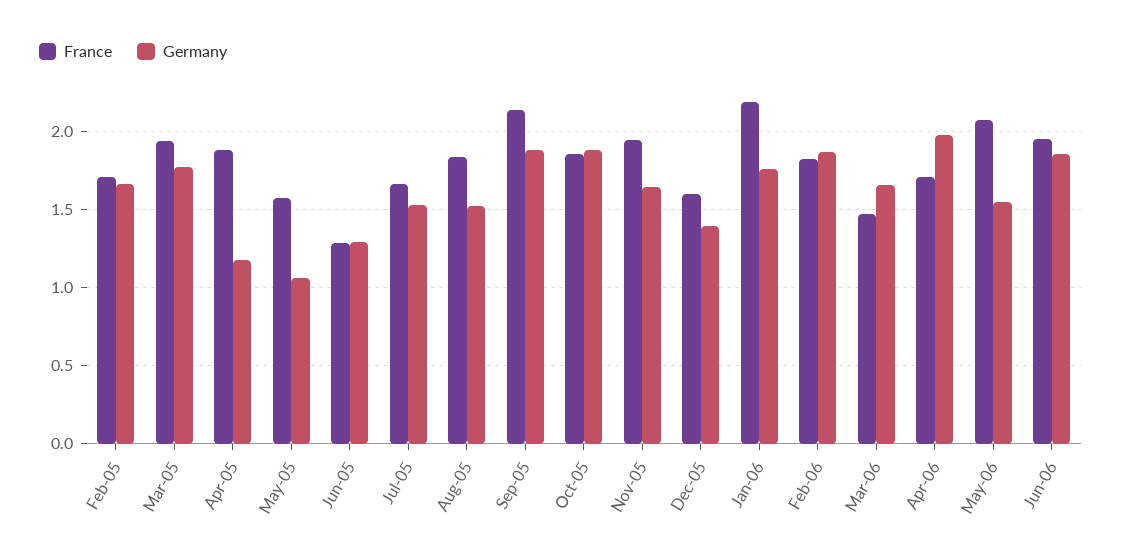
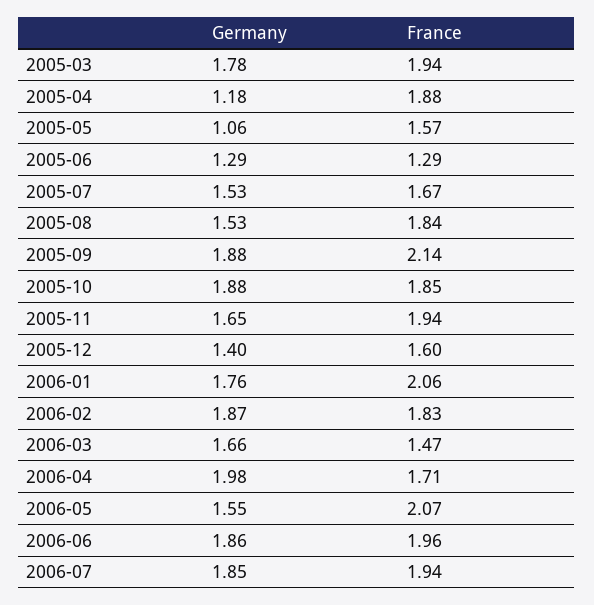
France, Feb-05: 1.7 -> none
Germany, Feb-05: 1.65 -> none
France, Jan-06: 2.2 -> 2.06
Germany, 2006-07: none -> 1.85
France, 2006-07: none -> 1.94

